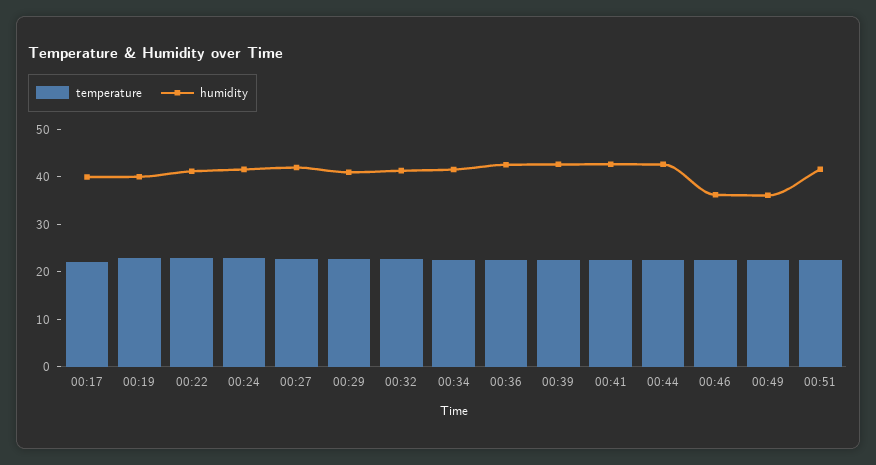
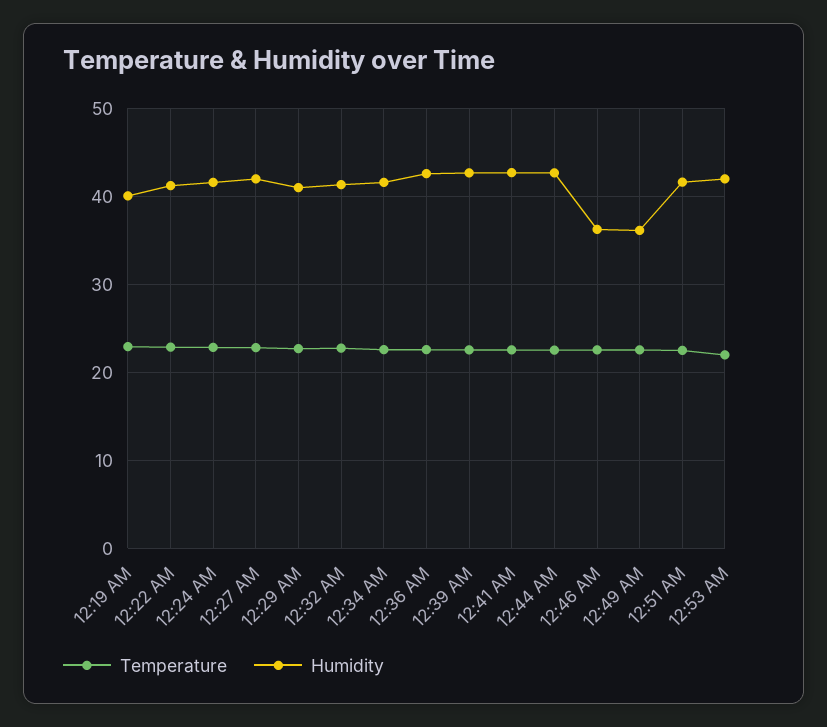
temperature, 00:17: 22 -> none
humidity, 00:17: 40 -> none
temperature, 12:53 AM: none -> 22
humidity, 12:53 AM: none -> 42

